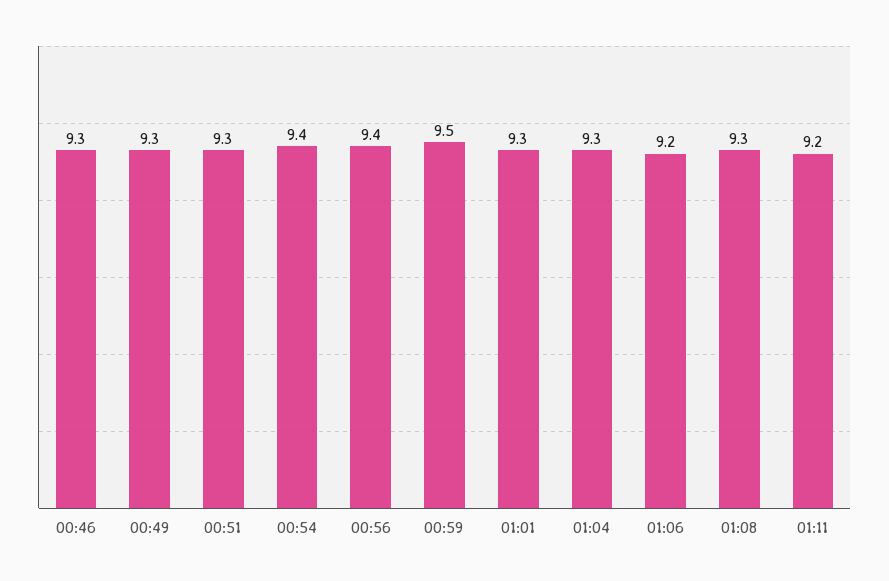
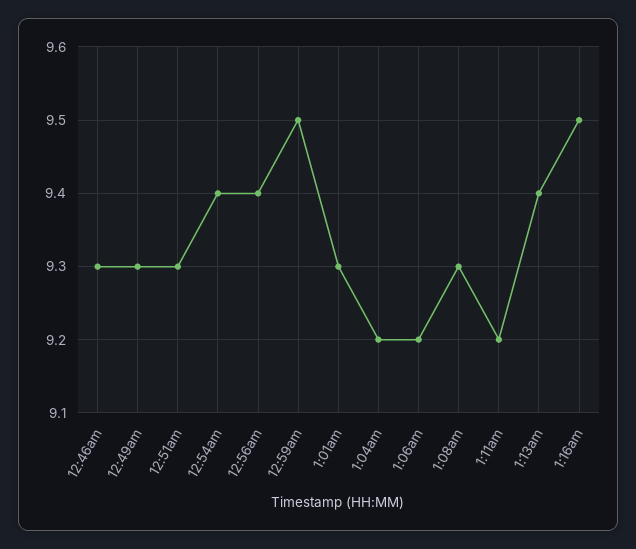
01:04: 9.3 -> 9.2
1:13am: none -> 9.4
1:16am: none -> 9.5

